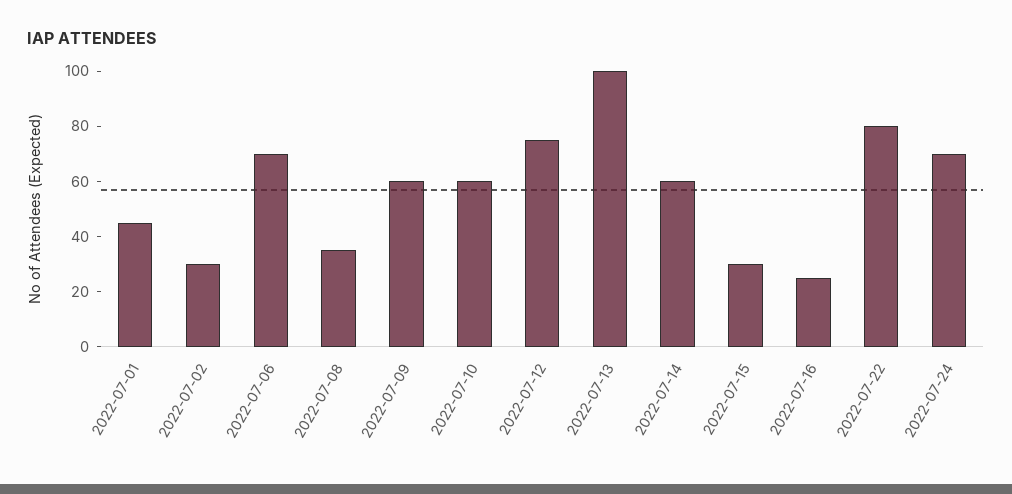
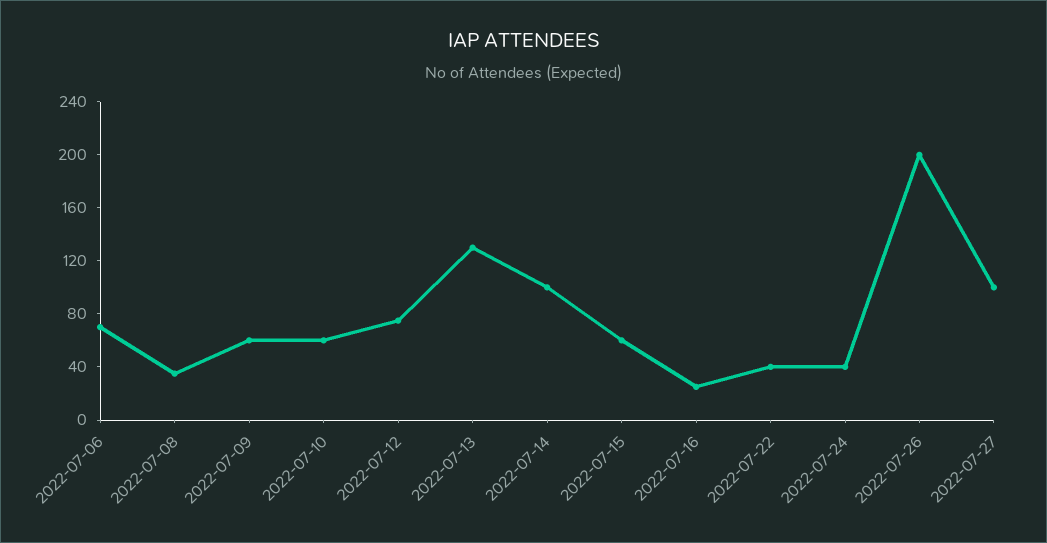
2022-07-01: 45 -> none
2022-07-02: 30 -> none
2022-07-13: 100 -> 130
2022-07-14: 60 -> 100
2022-07-15: 30 -> 60
2022-07-22: 80 -> 40
2022-07-24: 70 -> 40
2022-07-26: none -> 200
2022-07-27: none -> 100

